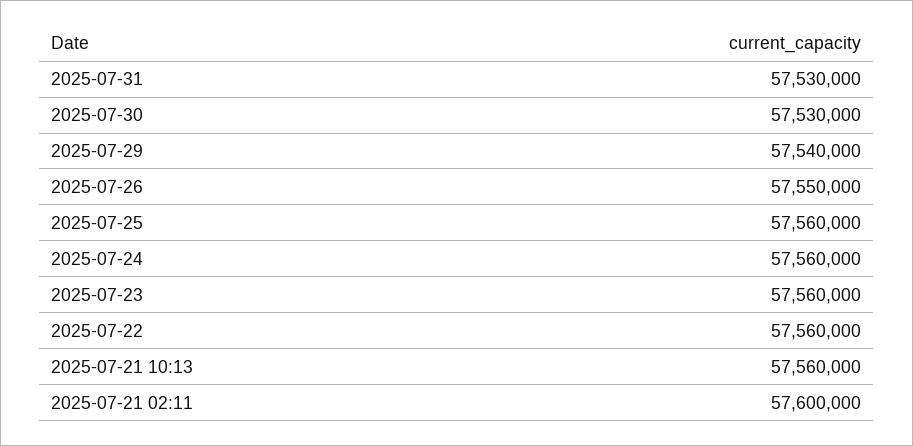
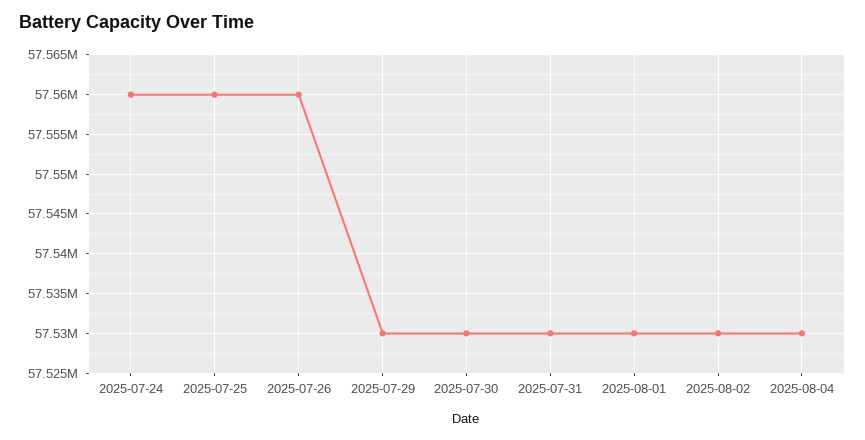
2025-07-29: 57540000 -> 57530000
2025-07-26: 57550000 -> 57560000
2025-07-23: 57560000 -> none
2025-07-22: 57560000 -> none
2025-07-21 10:13: 57560000 -> none
2025-07-21 02:11: 57600000 -> none
2025-08-01: none -> 57530000
2025-08-02: none -> 57530000
2025-08-04: none -> 57530000

